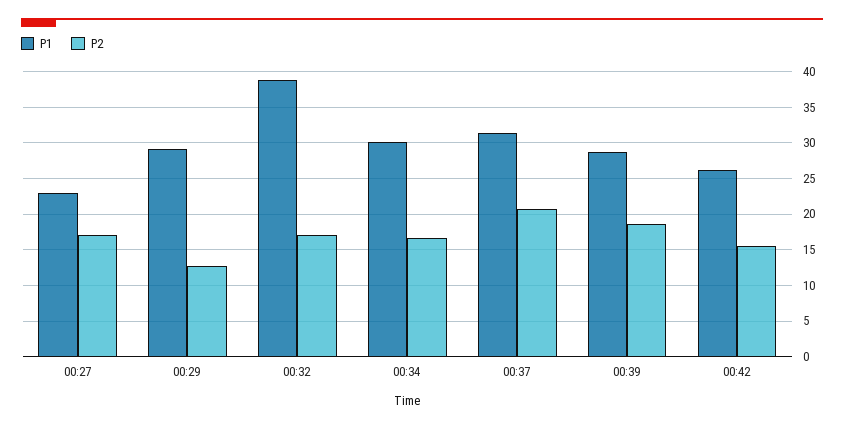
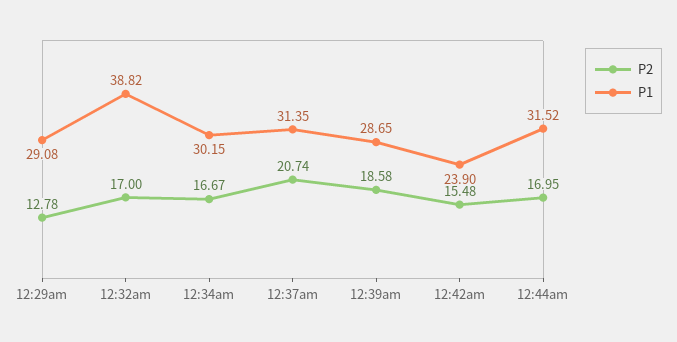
P1, 00:27: 23 -> none
P2, 00:27: 17 -> none
P1, 00:42: 26 -> 23.9
P2, 12:44am: none -> 16.95
P1, 12:44am: none -> 31.52

